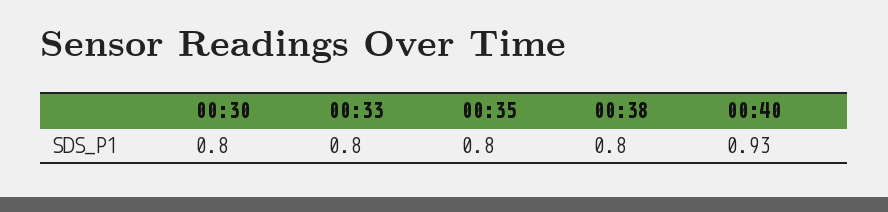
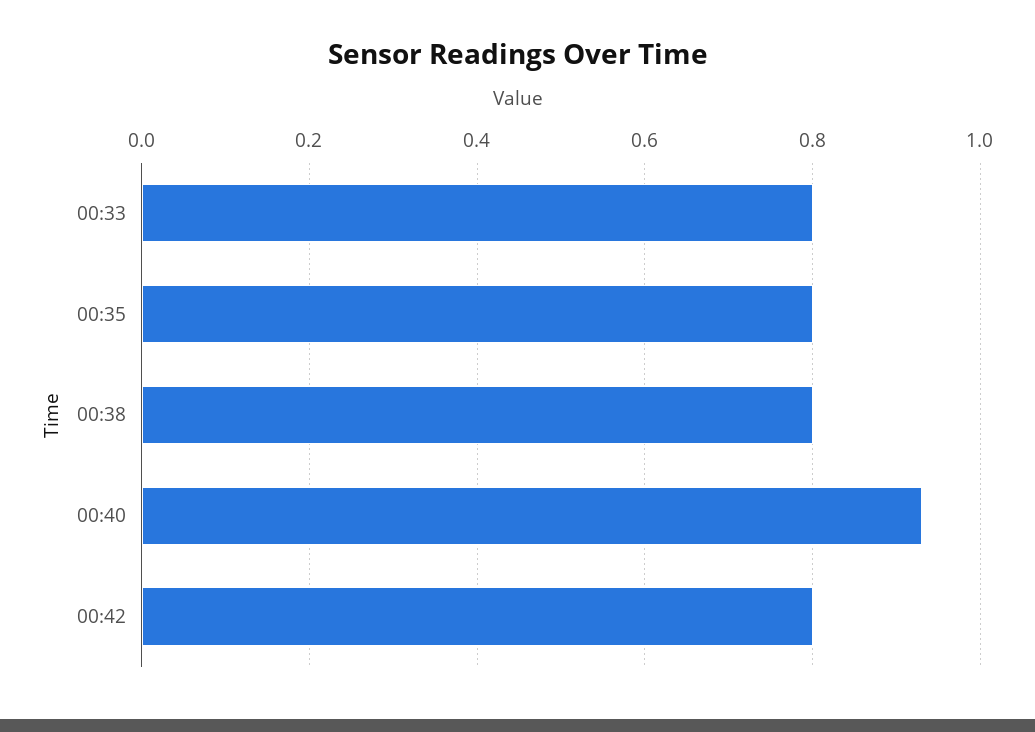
00:30: 0.8 -> none
00:42: none -> 0.8

